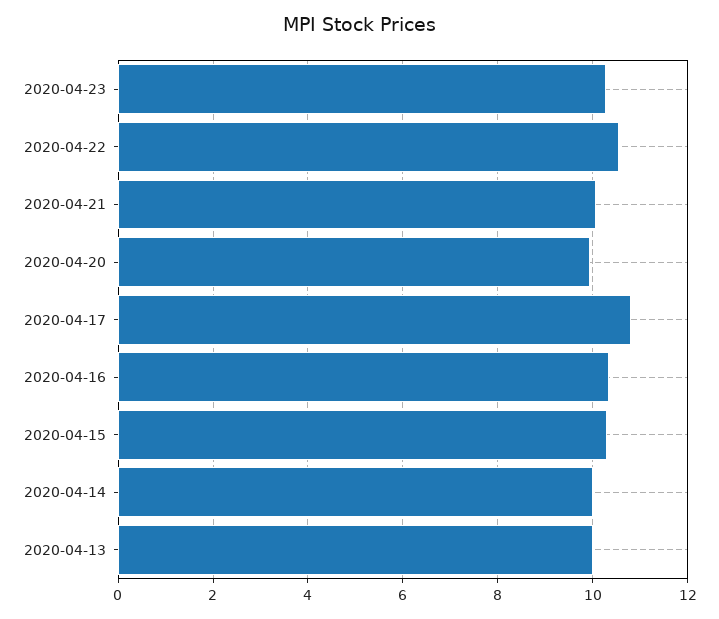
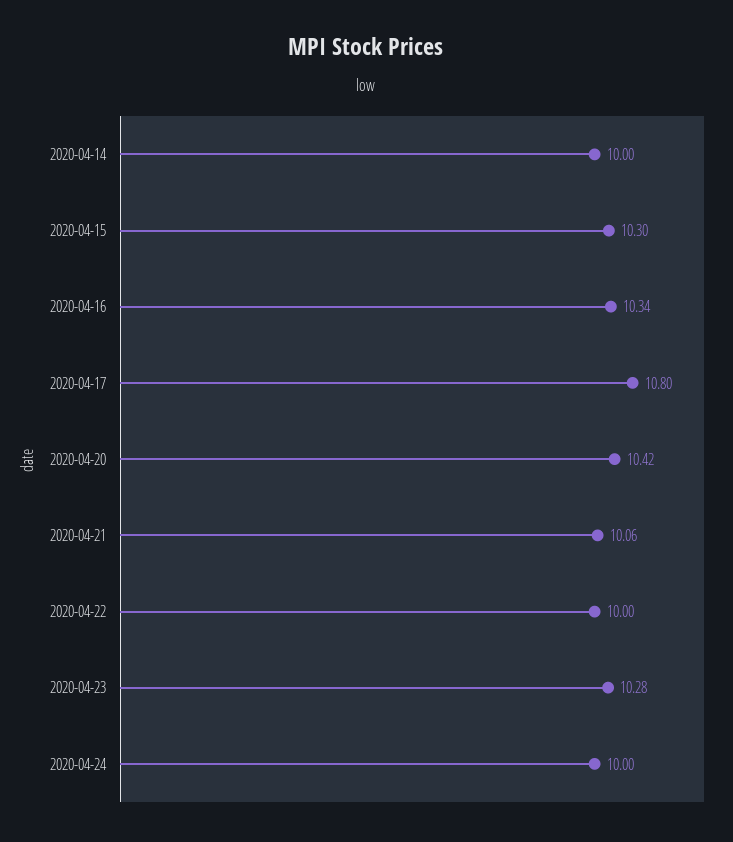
2020-04-22: 10.6 -> 10
2020-04-20: 10 -> 10.42
2020-04-13: 10 -> none
2020-04-24: none -> 10

